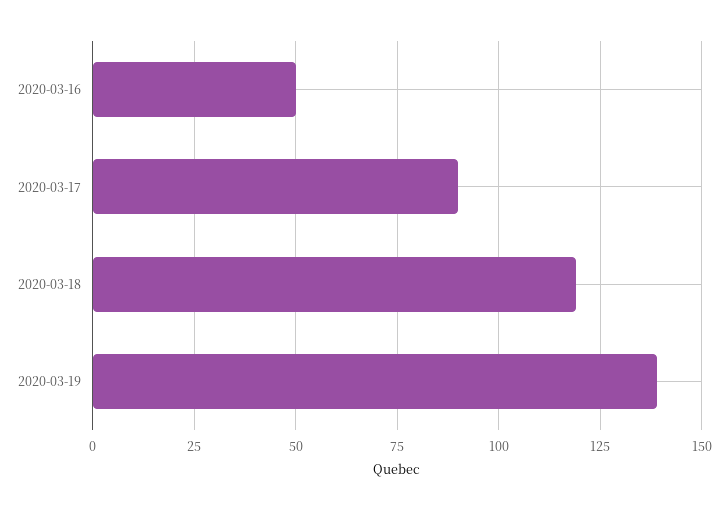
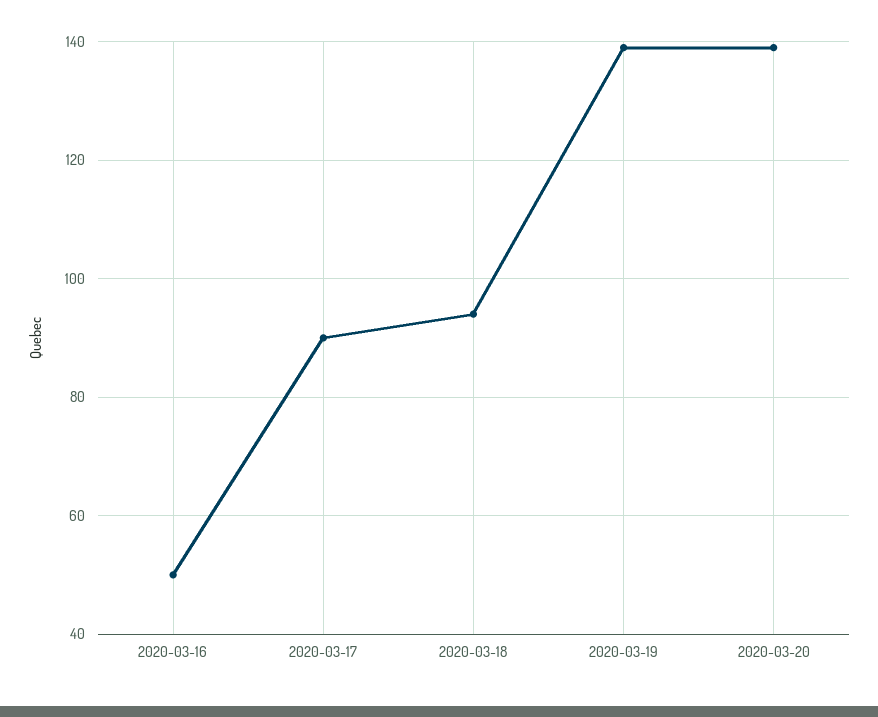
2020-03-18: 120 -> 95
2020-03-20: none -> 140

